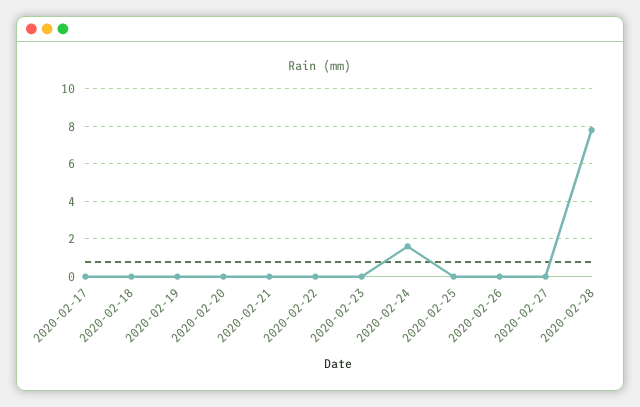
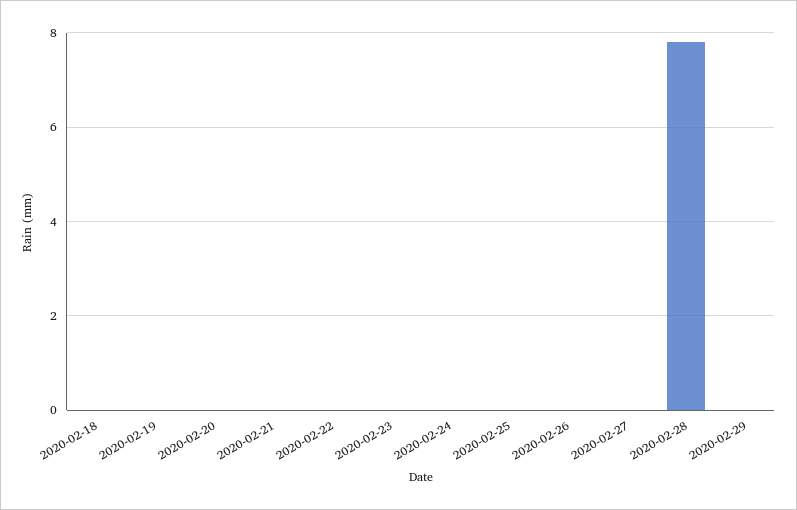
2020-02-17: 0 -> none
2020-02-24: 1.5 -> 0
2020-02-29: none -> 0

